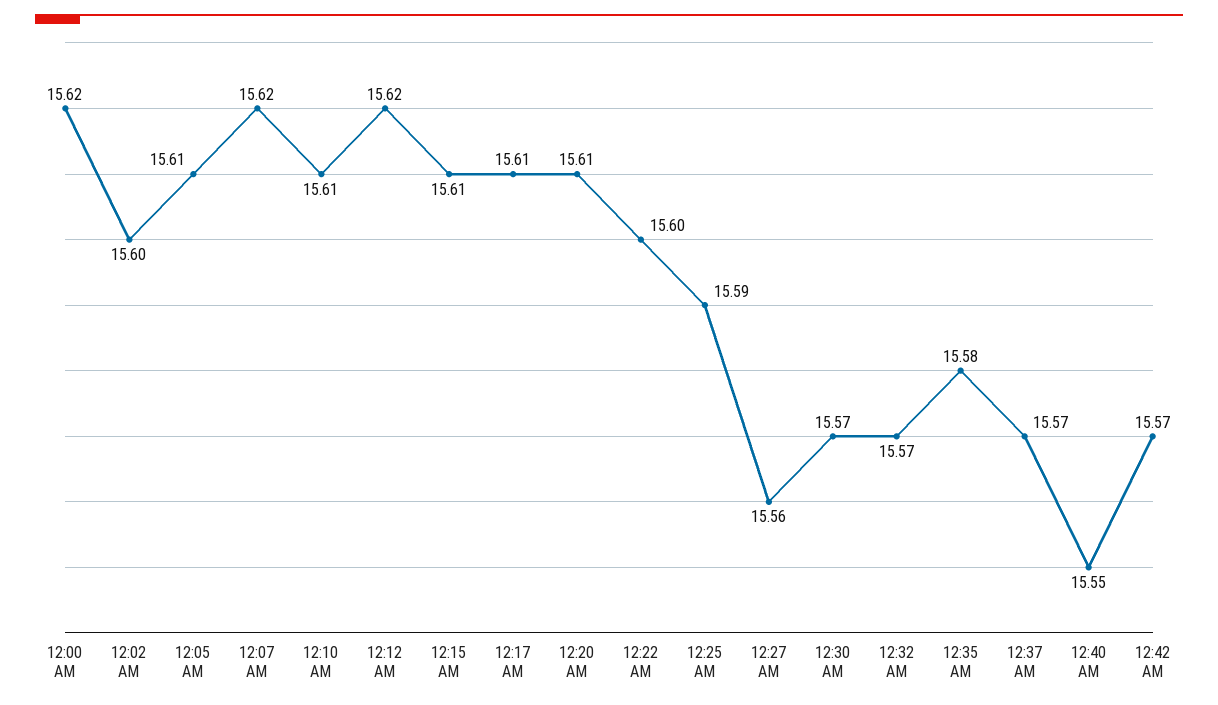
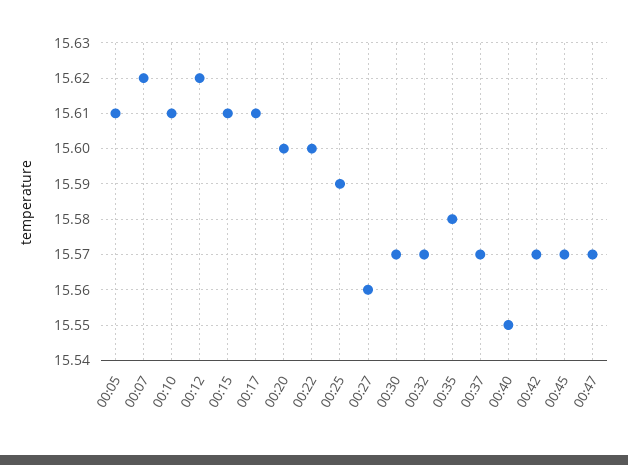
12:00 AM: 15.62 -> none
12:02 AM: 15.6 -> none
12:20 AM: 15.61 -> 15.6
00:45: none -> 15.57
00:47: none -> 15.57

